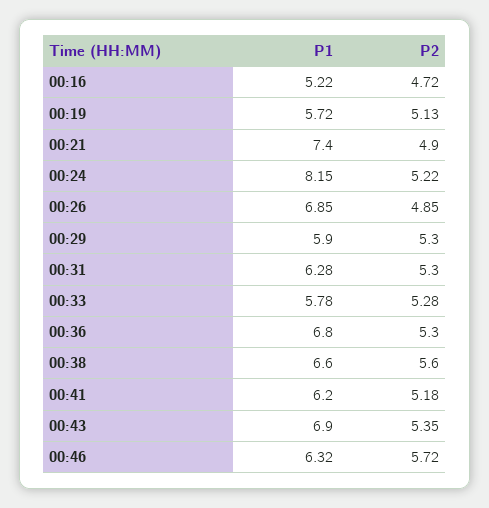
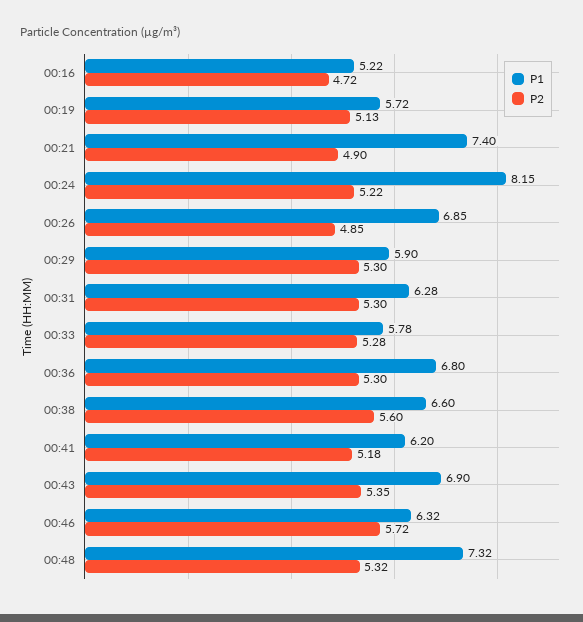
P1, 00:48: none -> 7.32
P2, 00:48: none -> 5.32

